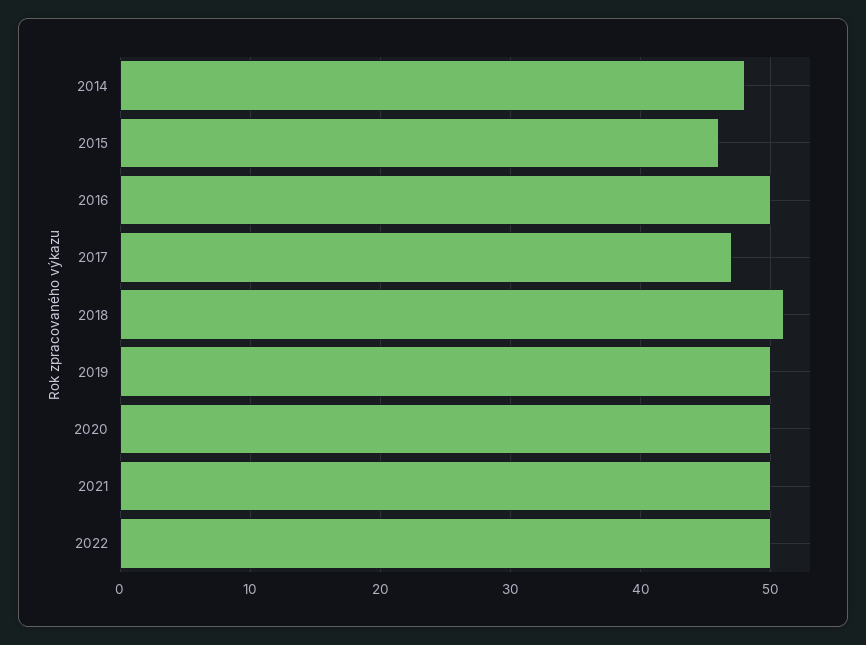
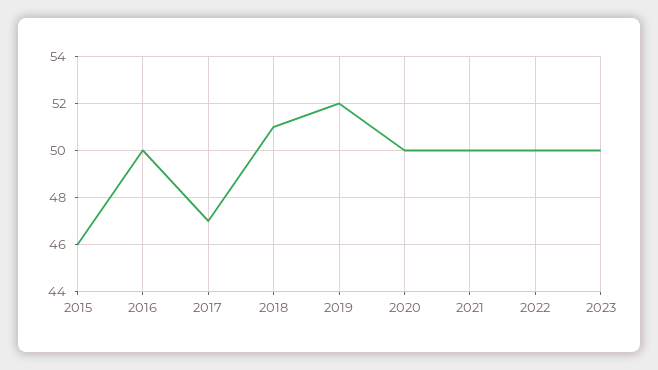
2014: 48 -> none
2019: 50 -> 52
2023: none -> 50

